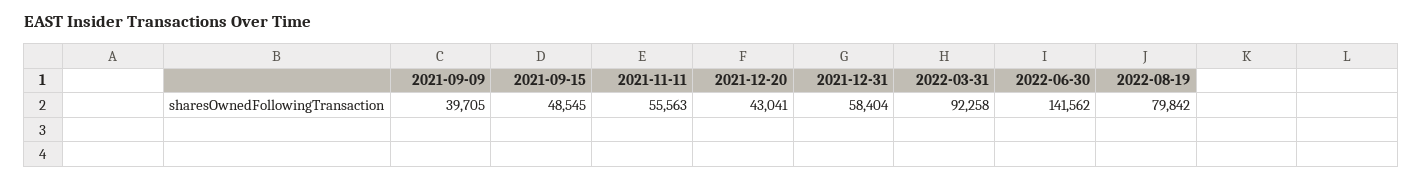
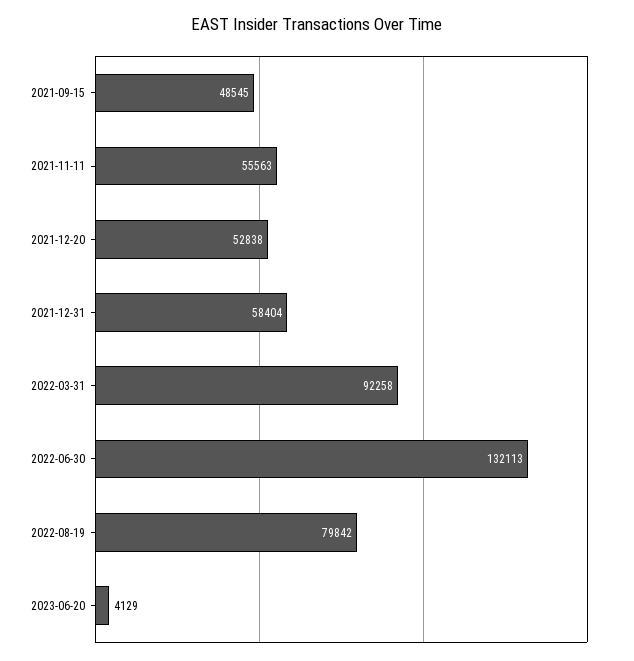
2021-09-09: 39705 -> none
2021-12-20: 43041 -> 52838
2022-06-30: 141562 -> 132113
2023-06-20: none -> 4129

